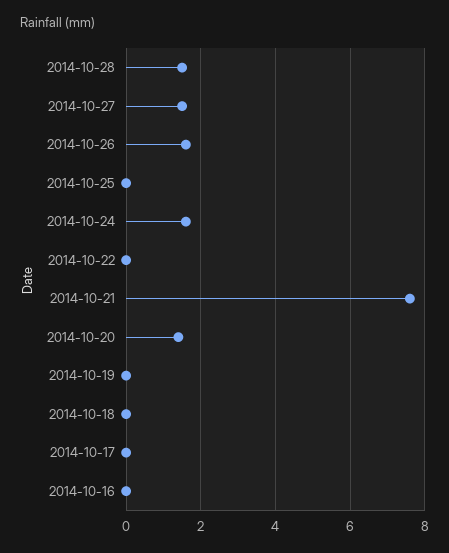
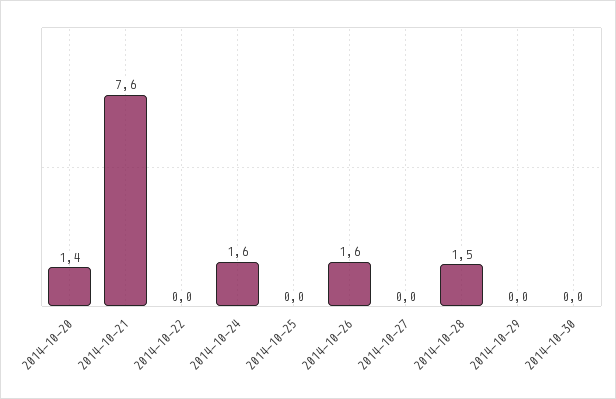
2014-10-27: 1.5 -> 0
2014-10-19: 0 -> none
2014-10-18: 0 -> none
2014-10-17: 0 -> none
2014-10-16: 0 -> none
2014-10-29: none -> 0
2014-10-30: none -> 0

